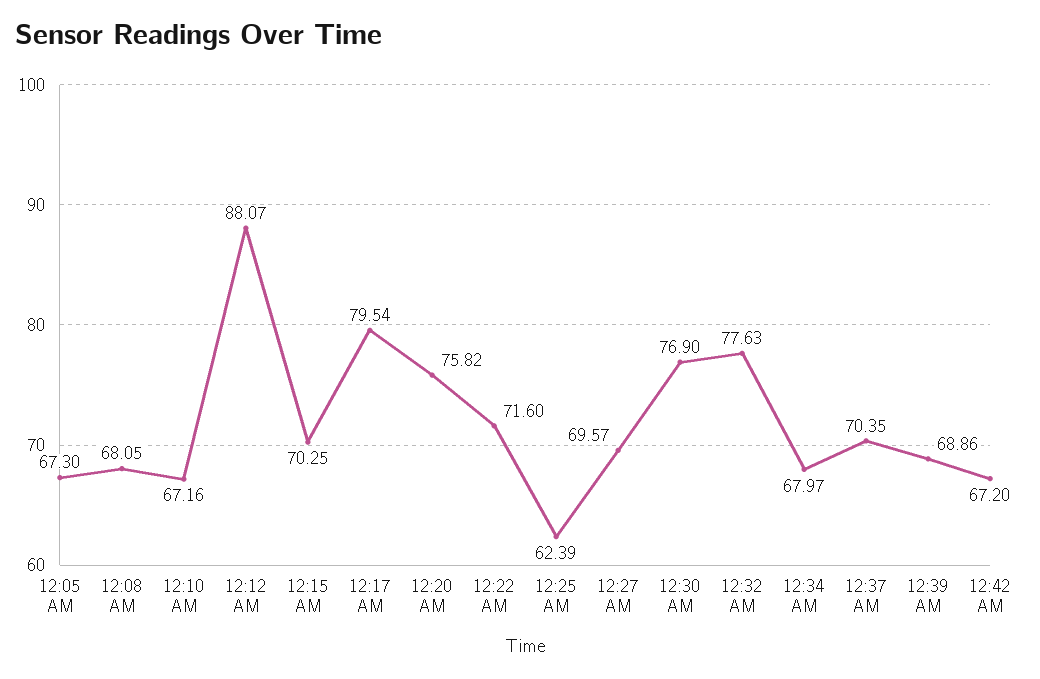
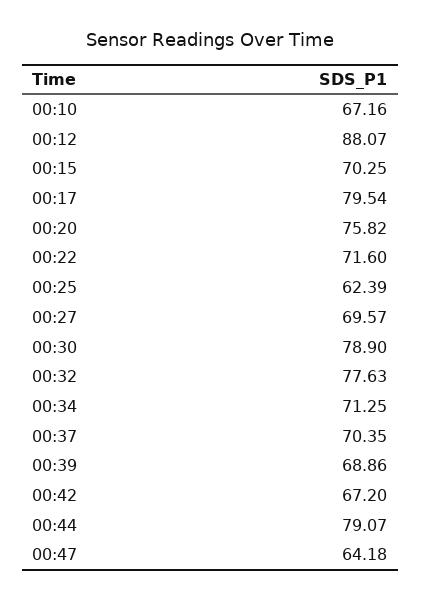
12:05 AM: 67.3 -> none
12:08 AM: 68.05 -> none
12:30 AM: 76.9 -> 78.9
12:34 AM: 67.97 -> 71.25
00:44: none -> 79.07
00:47: none -> 64.18

